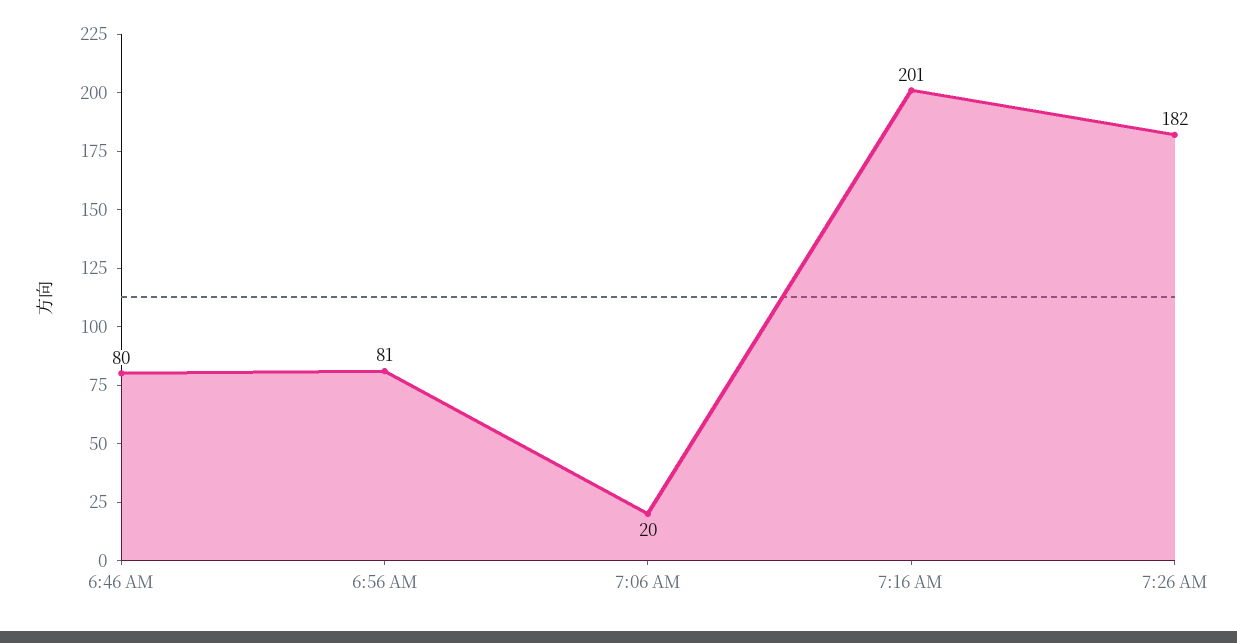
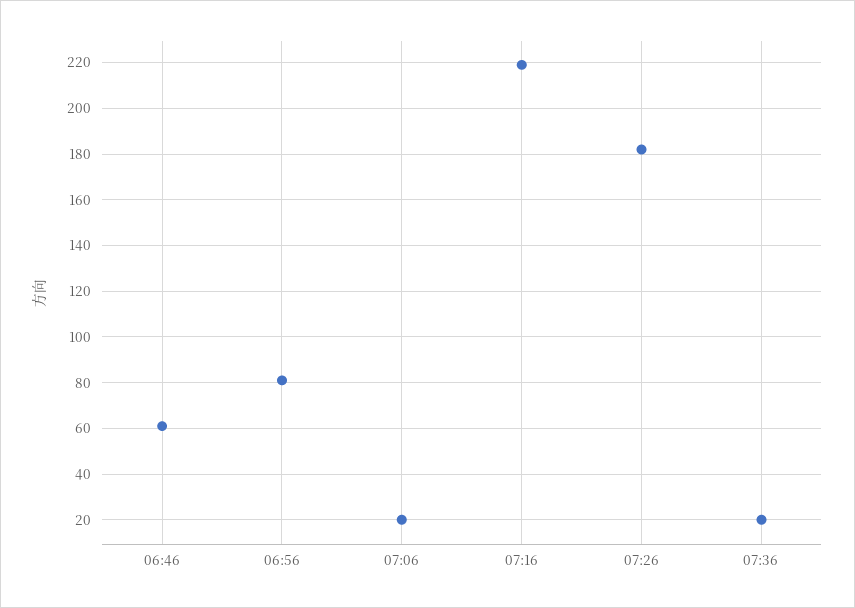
6:46 AM: 80 -> 60
7:16 AM: 201 -> 220
07:36: none -> 20

